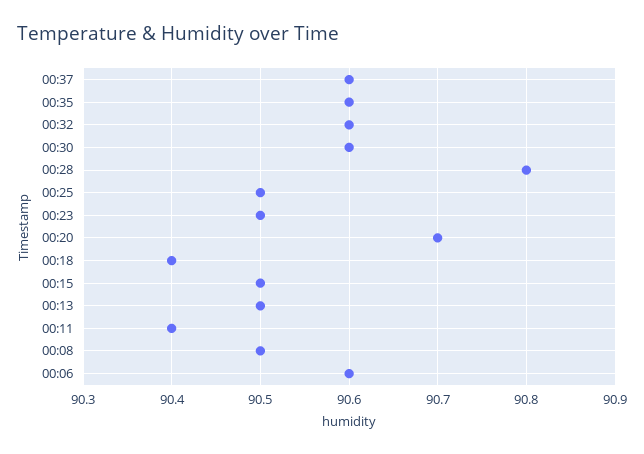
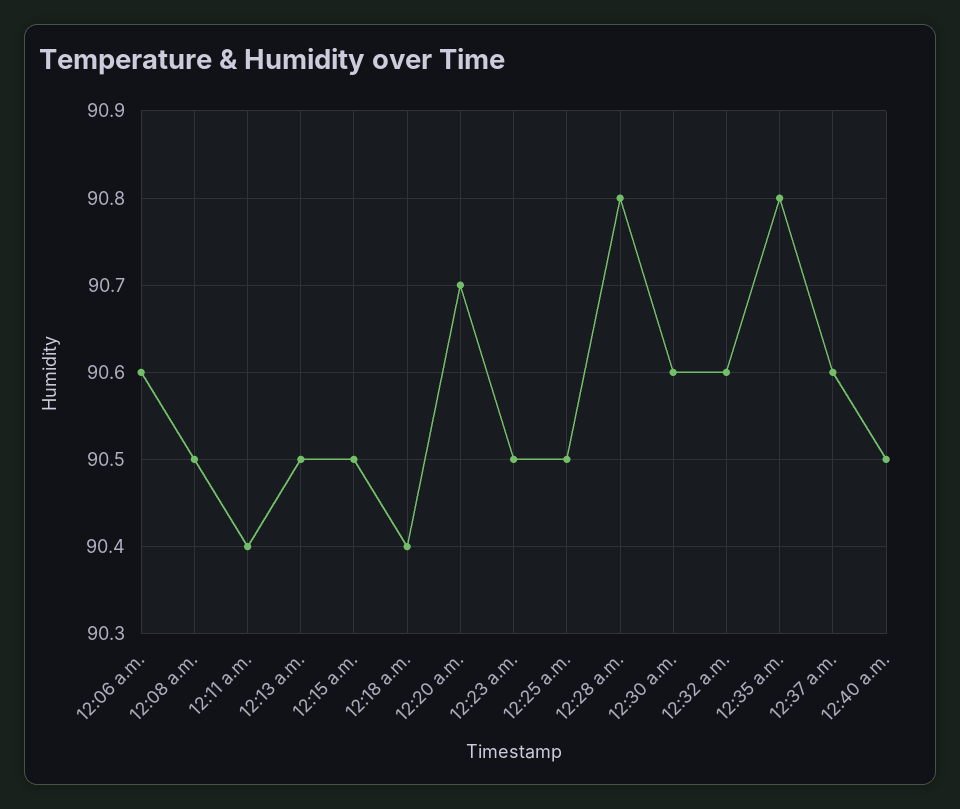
00:35: 90.6 -> 90.8
12:40 a.m.: none -> 90.5

